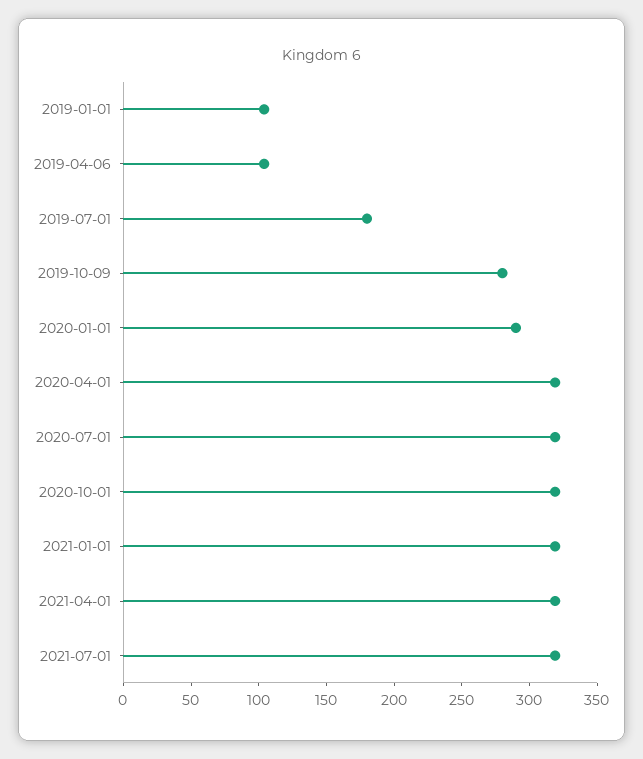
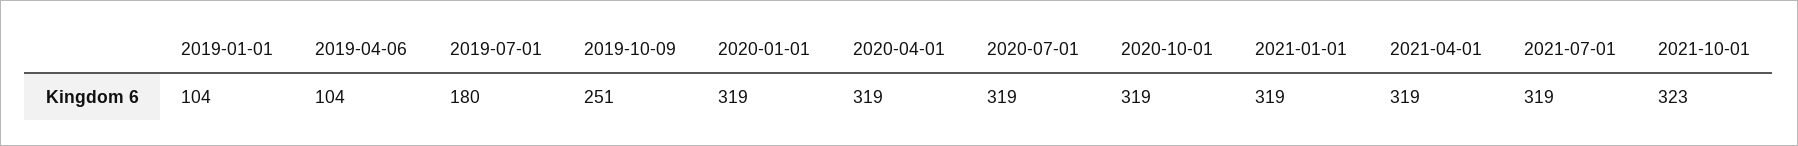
2019-10-09: 280 -> 251
2020-01-01: 290 -> 319
2021-10-01: none -> 323

